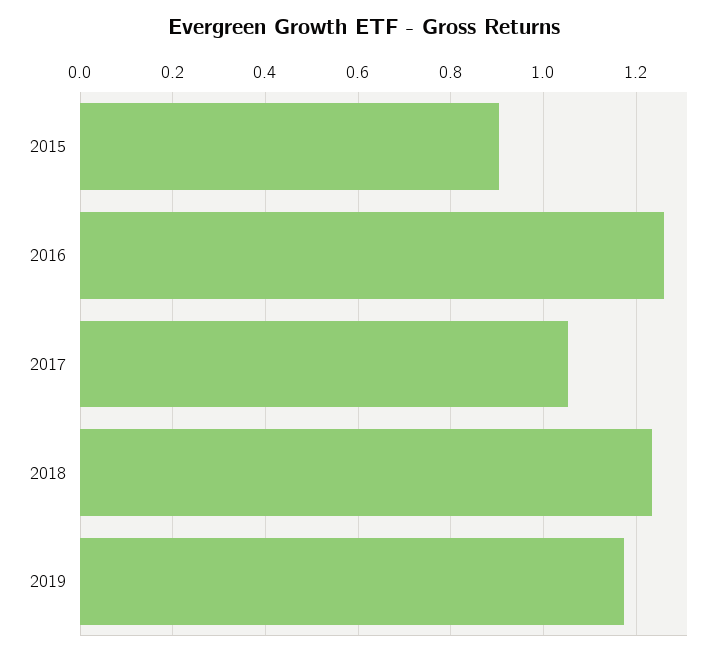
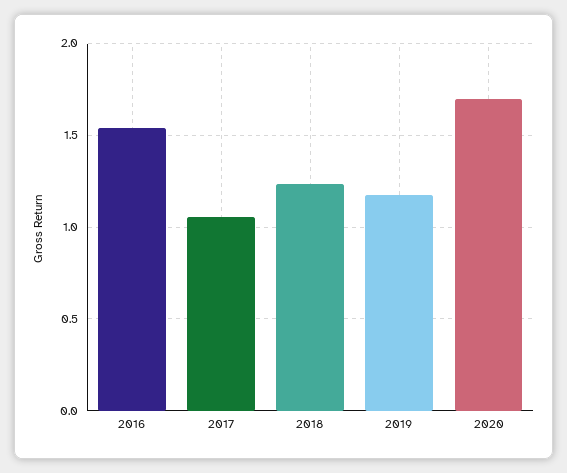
2015: 0.9 -> none
2016: 1.26 -> 1.55
2020: none -> 1.7

